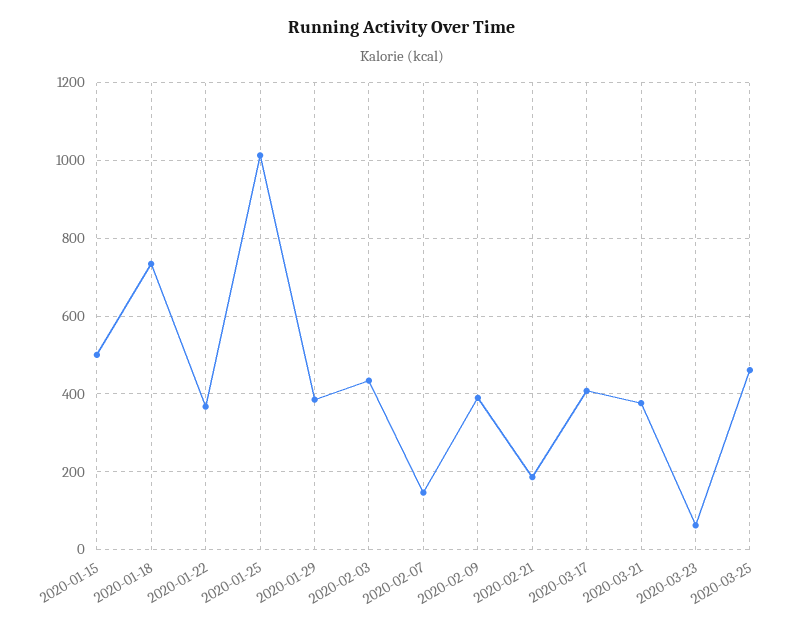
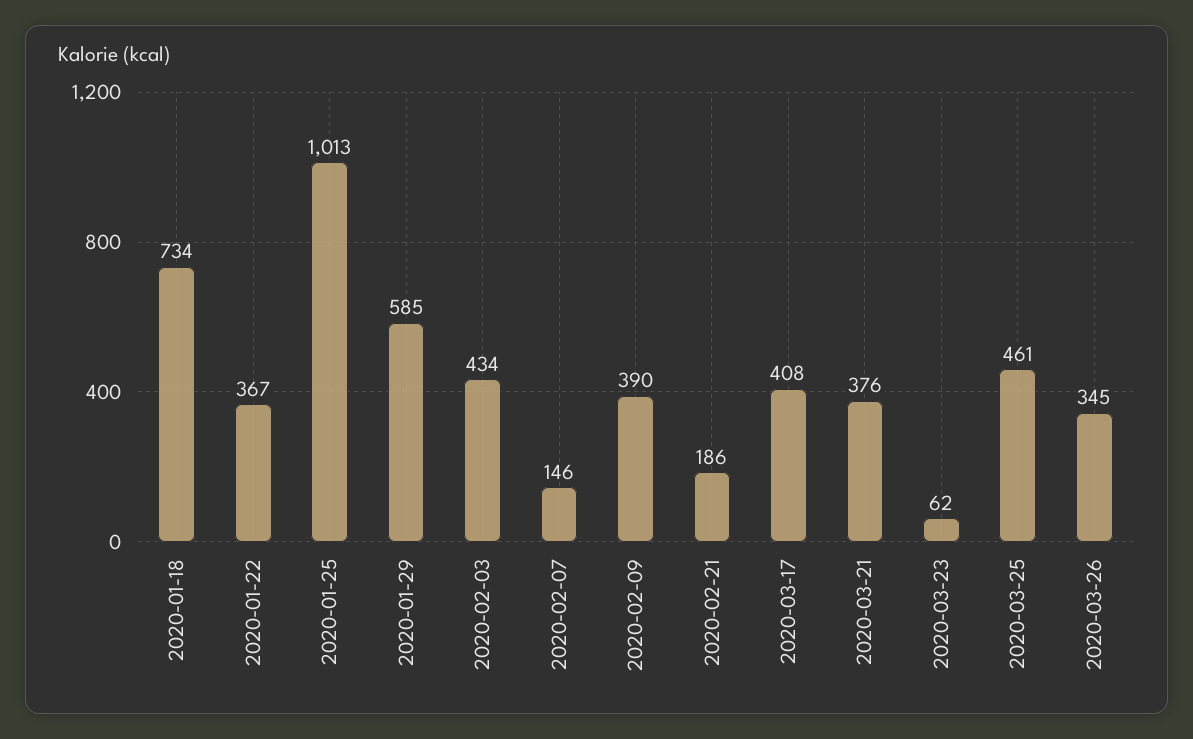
2020-01-15: 500 -> none
2020-01-29: 380 -> 585
2020-03-26: none -> 345

